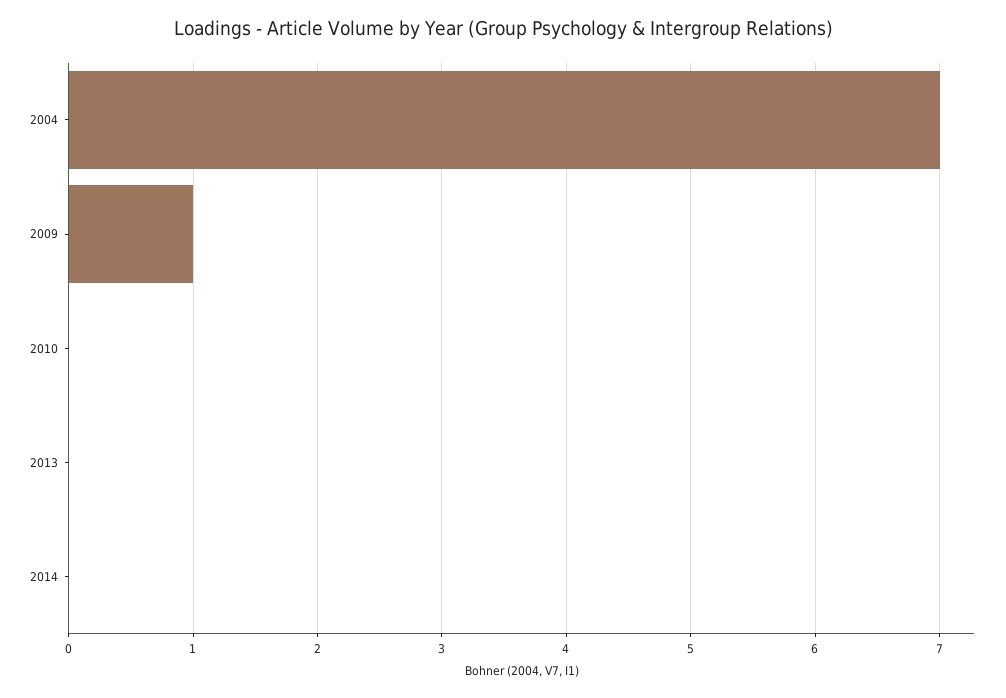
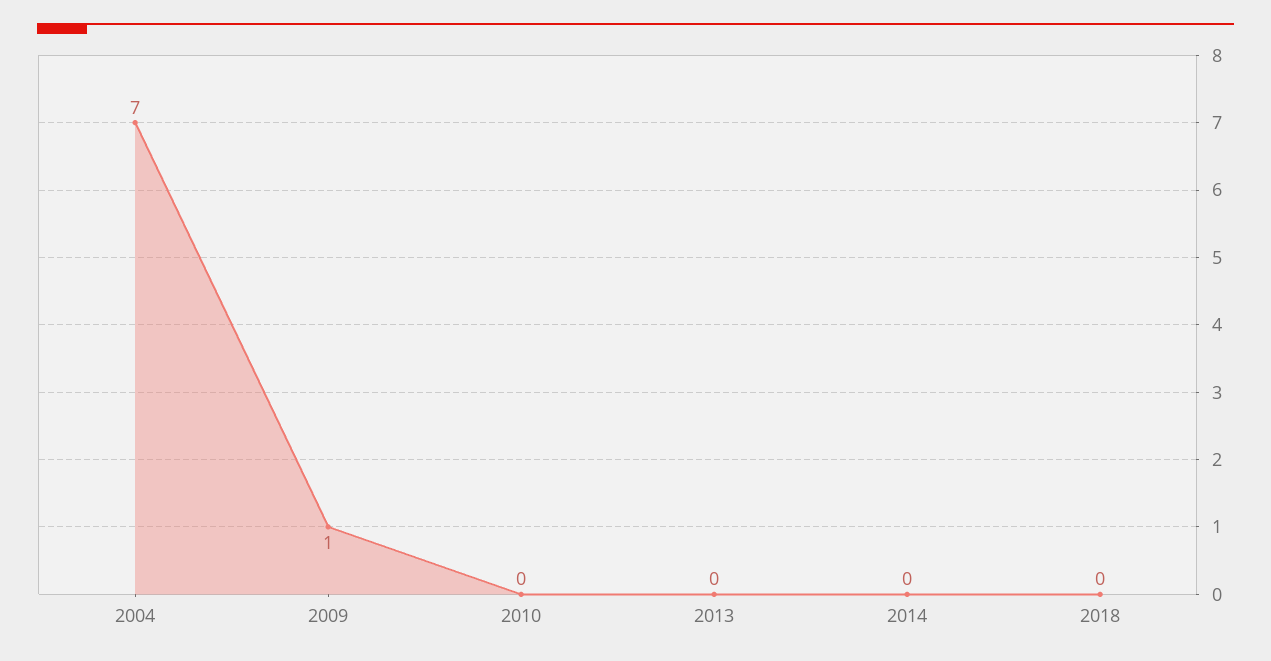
2018: none -> 0

